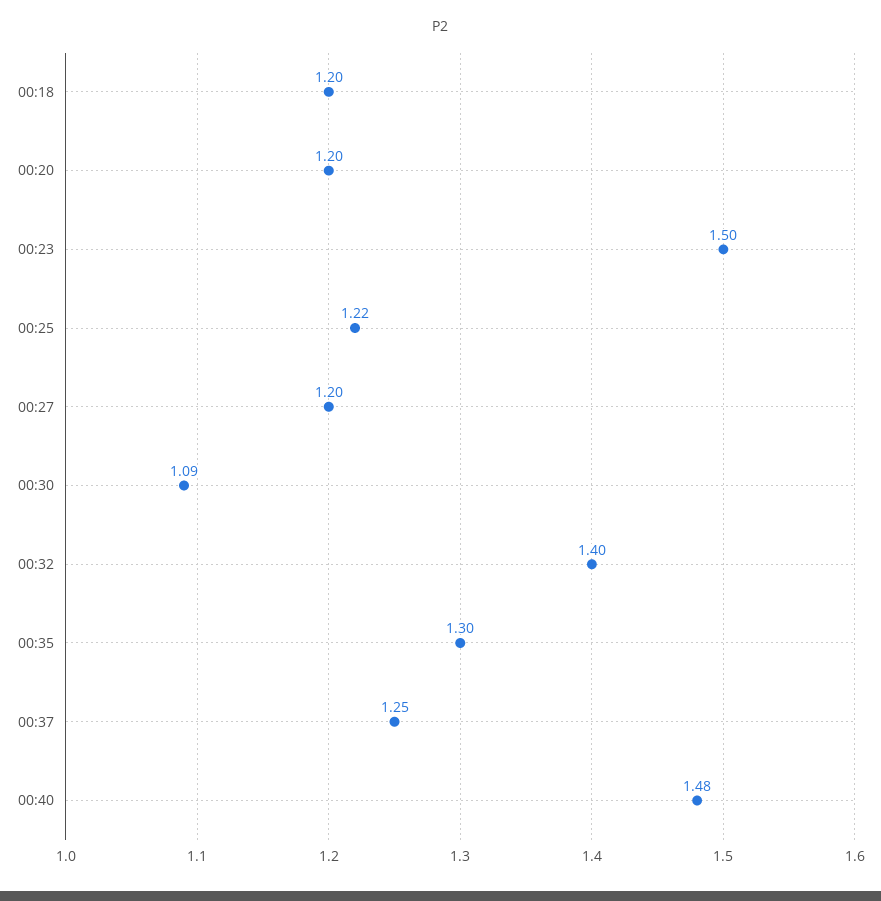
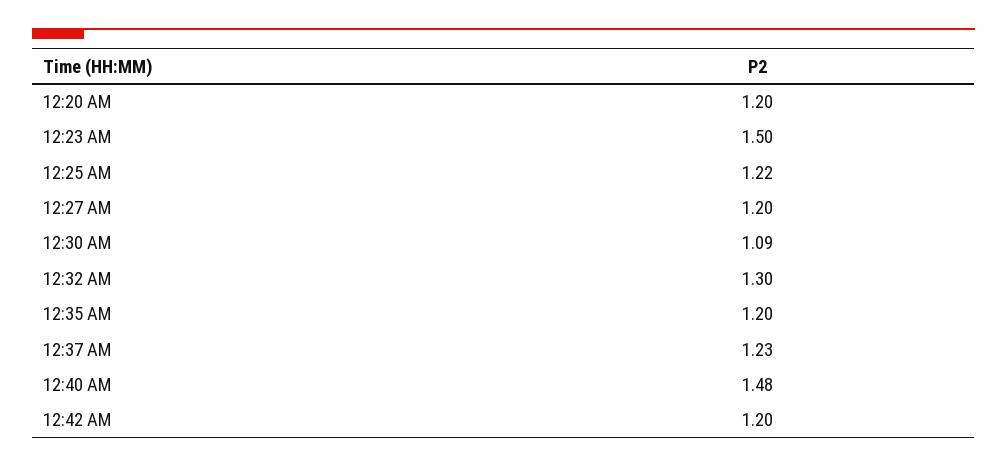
00:18: 1.2 -> none
00:32: 1.4 -> 1.3
00:35: 1.3 -> 1.2
00:37: 1.25 -> 1.23
12:42 AM: none -> 1.2

